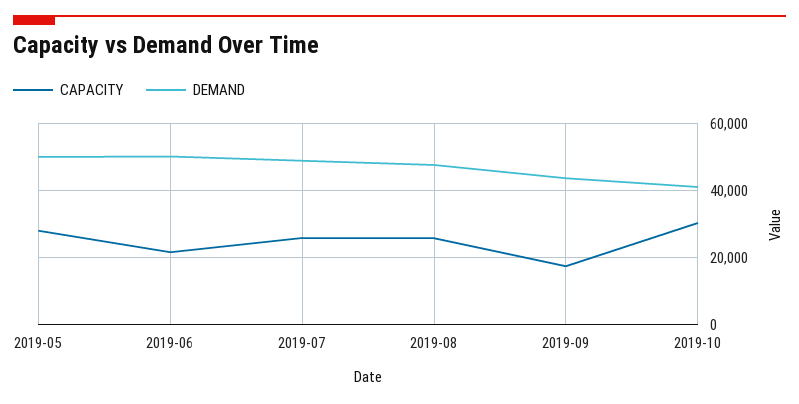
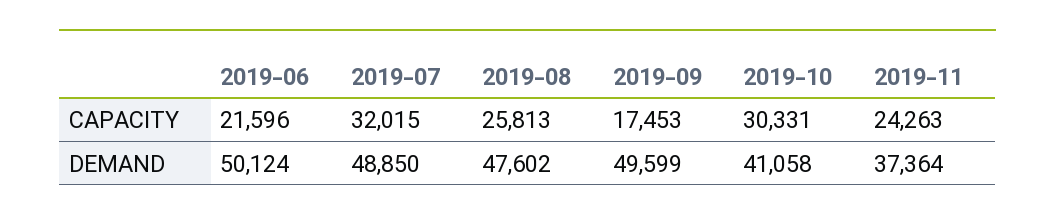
CAPACITY, 2019-05: 28000 -> none
DEMAND, 2019-05: 50000 -> none
CAPACITY, 2019-07: 26000 -> 32015
DEMAND, 2019-09: 44000 -> 49599
CAPACITY, 2019-11: none -> 24263
DEMAND, 2019-11: none -> 37364

